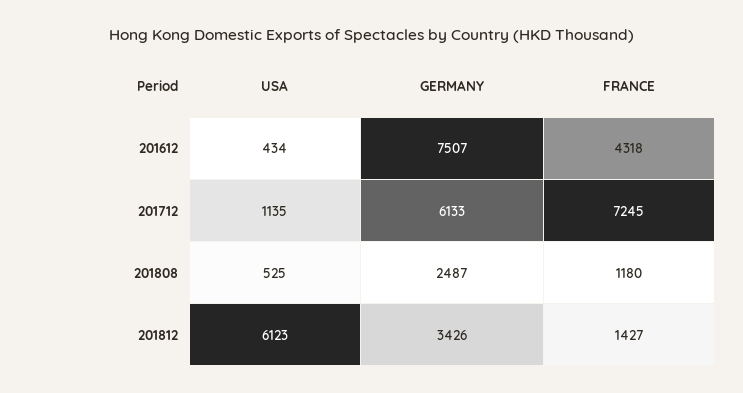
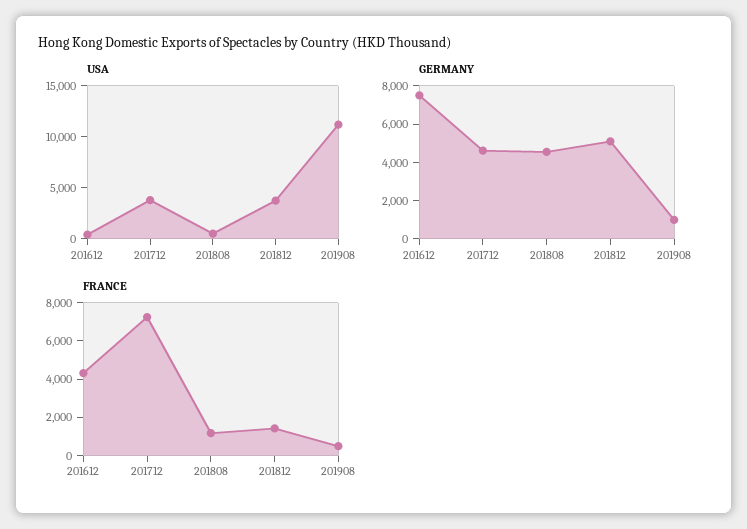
USA, 201712: 1135 -> 4000
GERMANY, 201712: 6133 -> 4500
GERMANY, 201808: 2487 -> 4500
USA, 201812: 6123 -> 4000
GERMANY, 201812: 3426 -> 5000
USA, 201908: none -> 11000
GERMANY, 201908: none -> 1000
FRANCE, 201908: none -> 500

